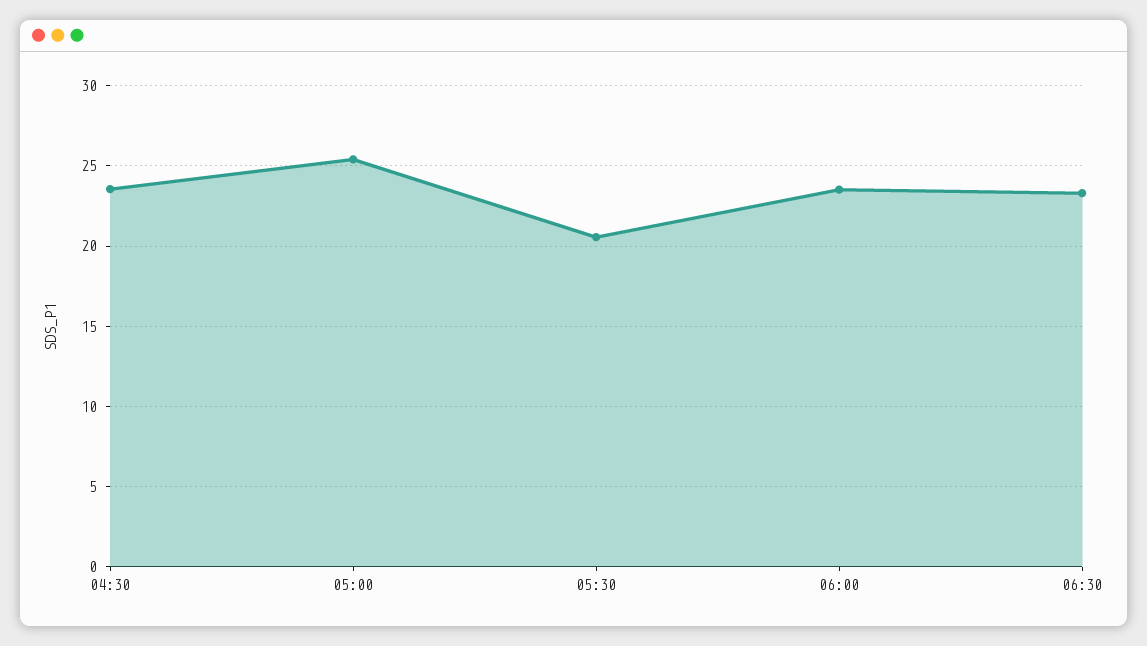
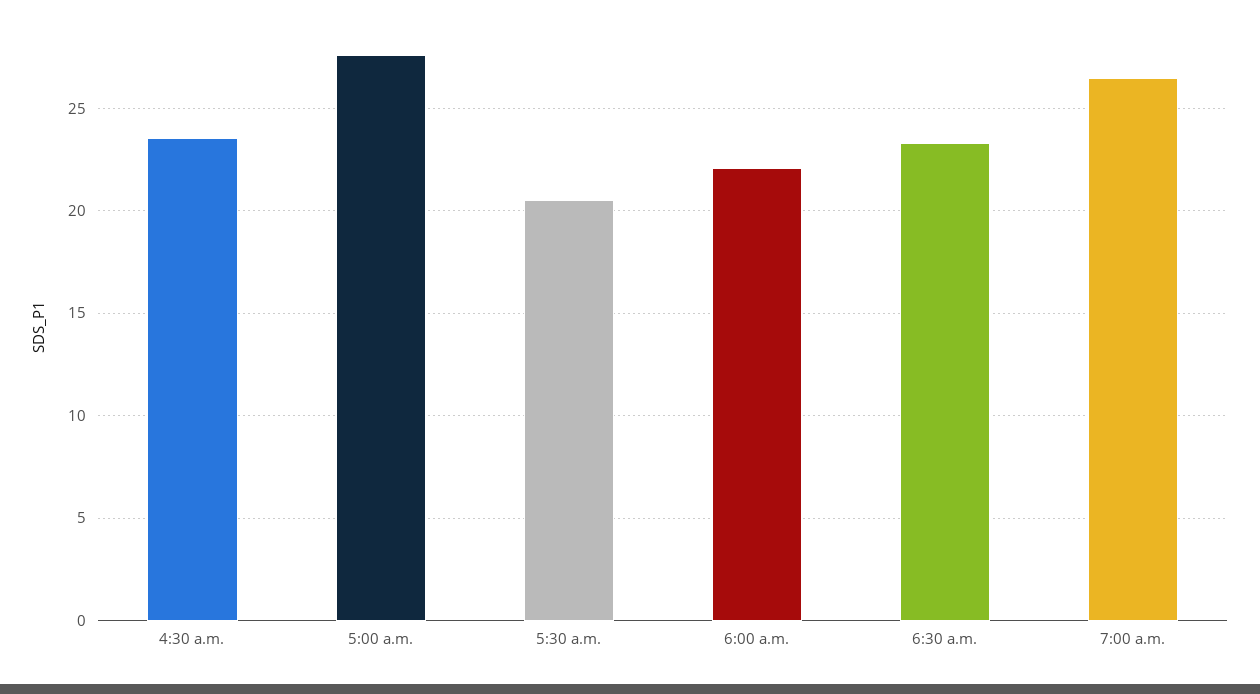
05:00: 25.5 -> 27.5
06:00: 23.5 -> 22
7:00 a.m.: none -> 26.5

